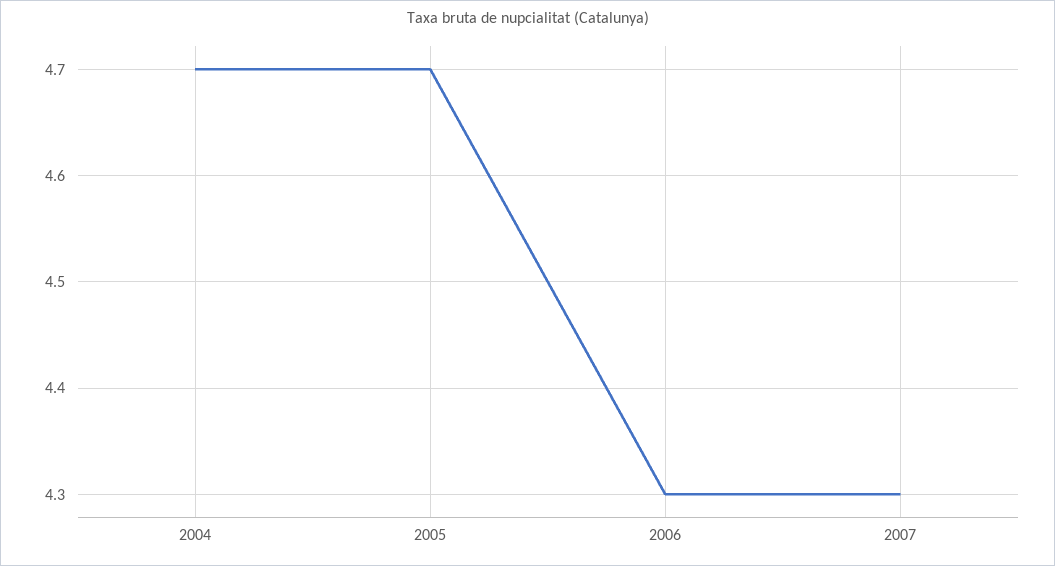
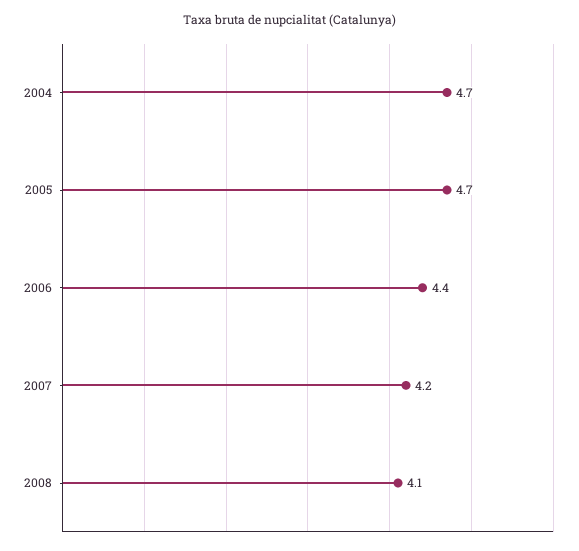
2006: 4.3 -> 4.4
2007: 4.3 -> 4.2
2008: none -> 4.1

